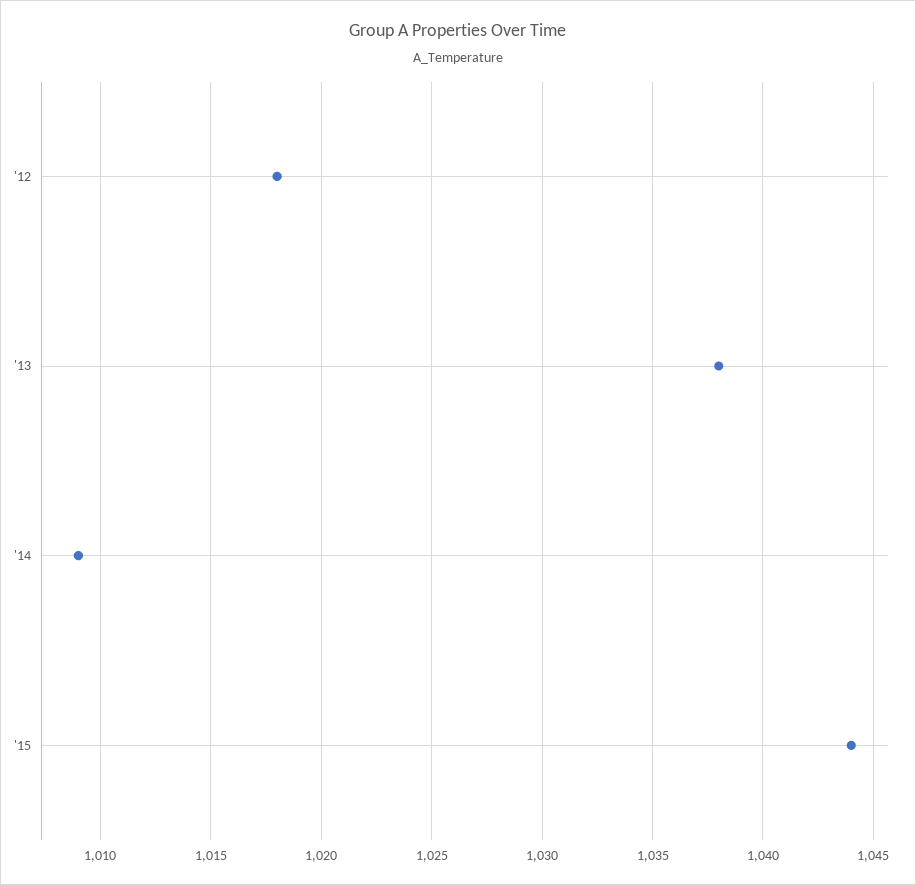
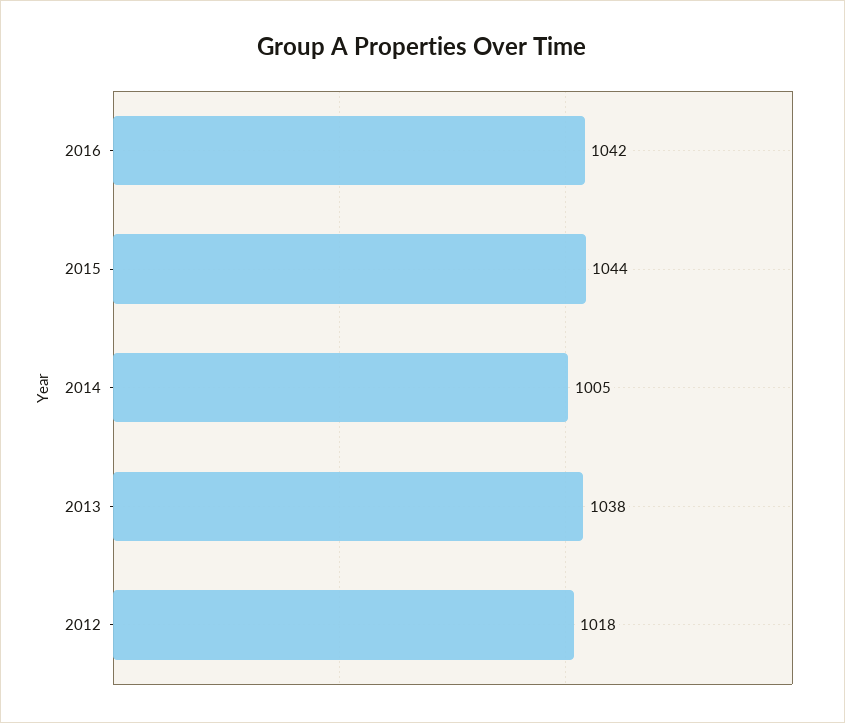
'14: 1009 -> 1005
2016: none -> 1042

